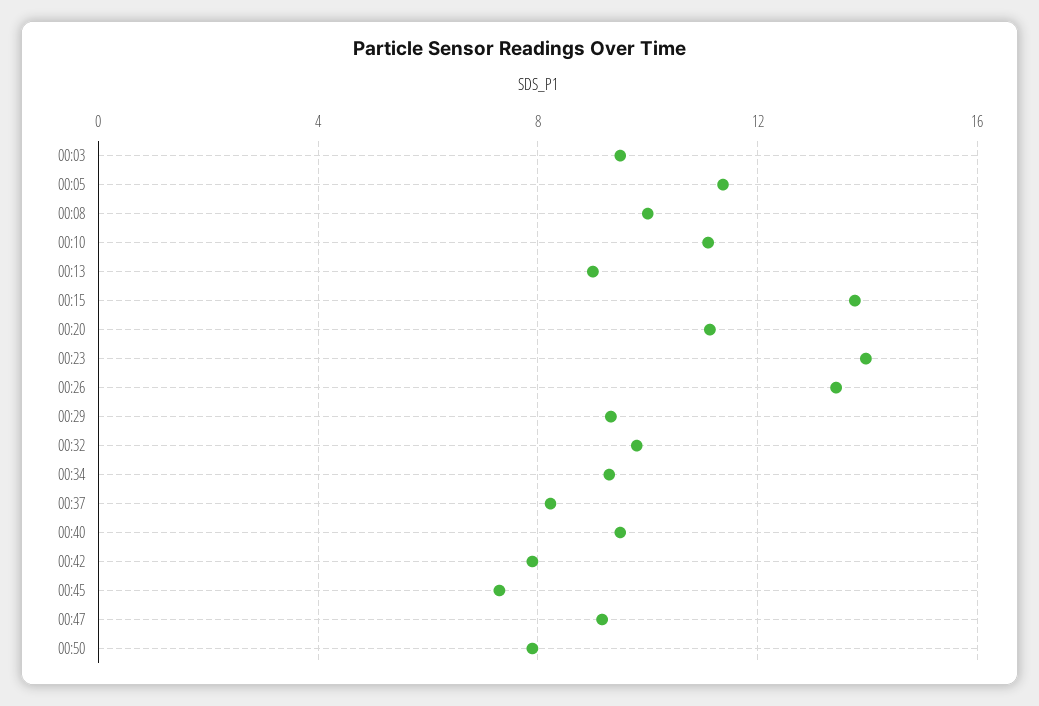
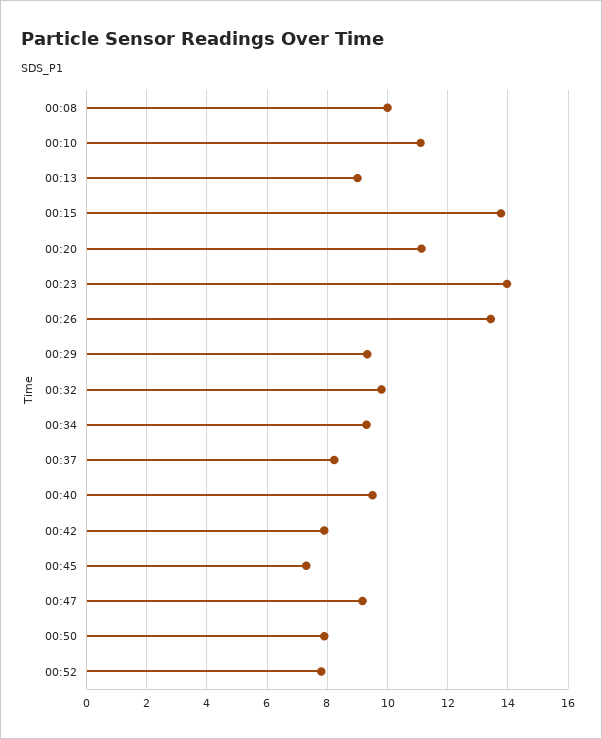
00:03: 9.5 -> none
00:05: 11.5 -> none
00:52: none -> 7.8

